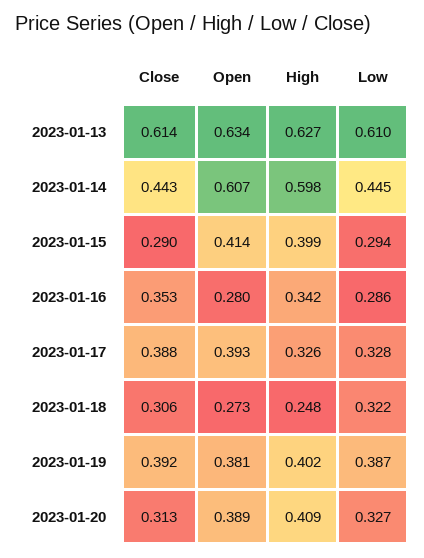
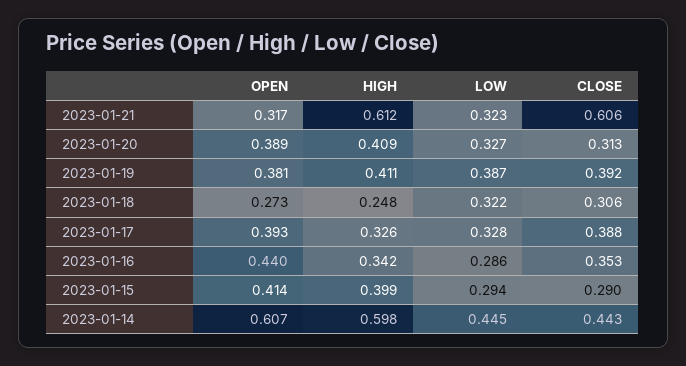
Close, 2023-01-13: 0.614 -> none
Open, 2023-01-13: 0.634 -> none
High, 2023-01-13: 0.627 -> none
Low, 2023-01-13: 0.61 -> none
Open, 2023-01-16: 0.28 -> 0.44
High, 2023-01-19: 0.402 -> 0.411
Open, 2023-01-21: none -> 0.317
High, 2023-01-21: none -> 0.612
Low, 2023-01-21: none -> 0.323
Close, 2023-01-21: none -> 0.606

